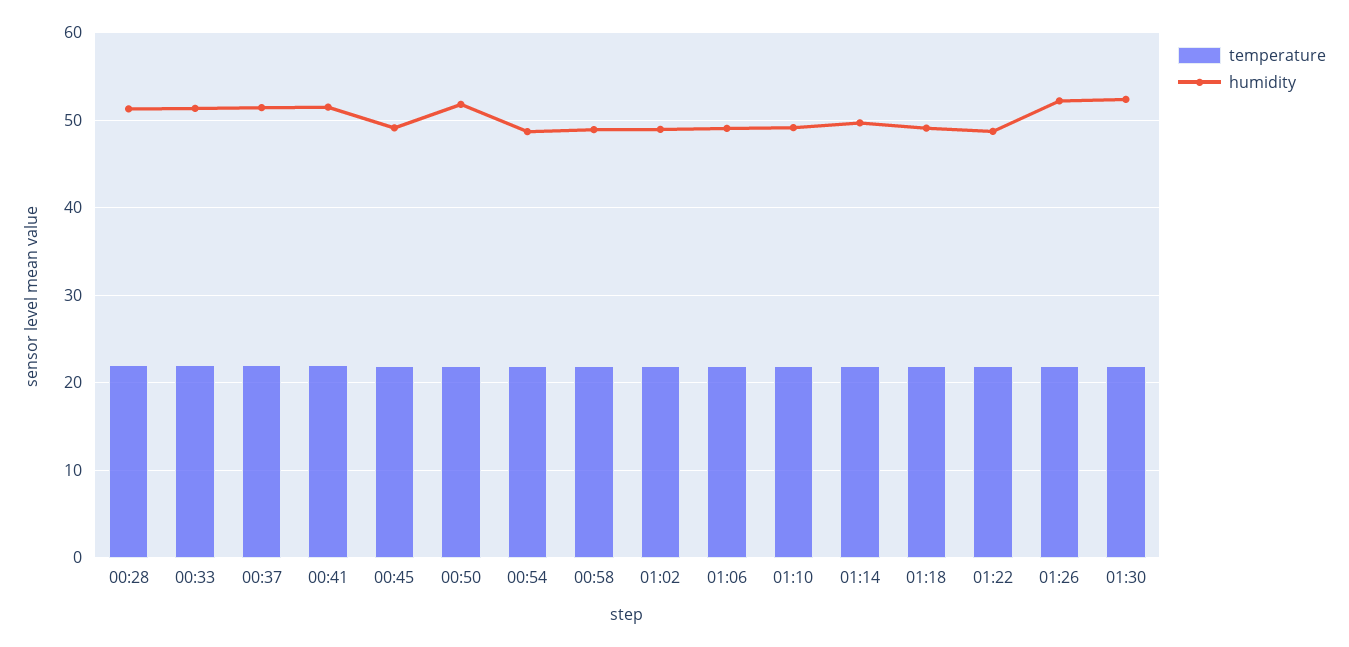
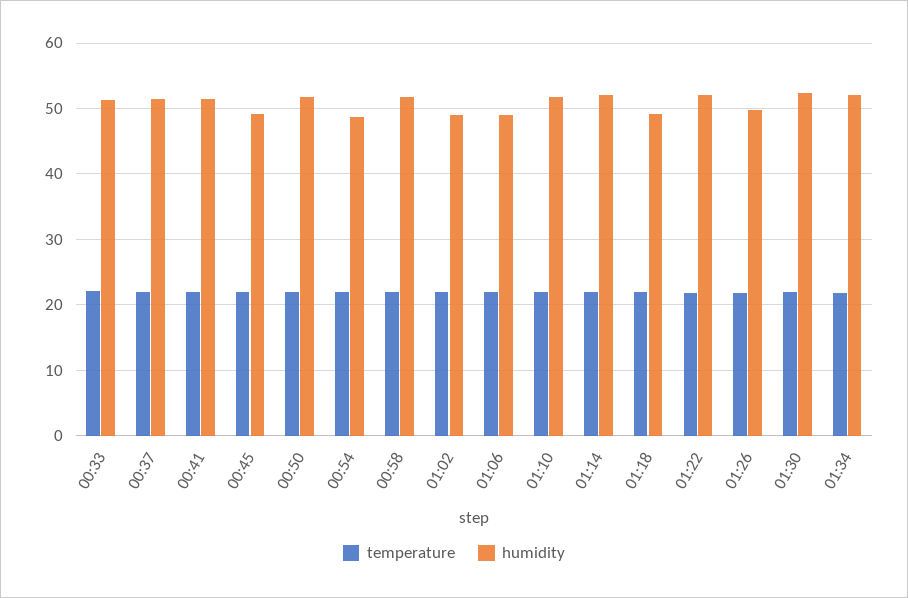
temperature, 00:28: 22 -> none
humidity, 00:28: 51 -> none
humidity, 00:58: 49 -> 52
humidity, 01:10: 49 -> 52
humidity, 01:14: 50 -> 52
humidity, 01:22: 49 -> 52
humidity, 01:26: 52 -> 50
temperature, 01:34: none -> 22
humidity, 01:34: none -> 52

